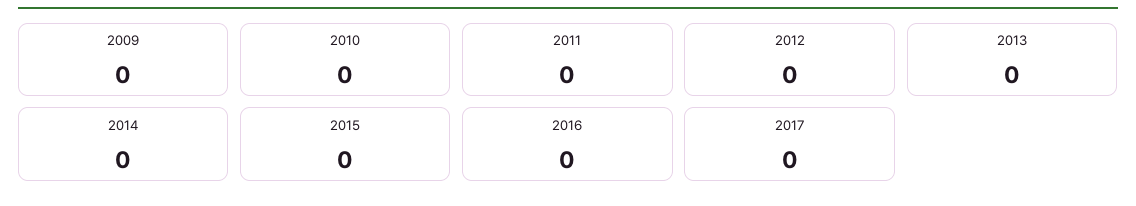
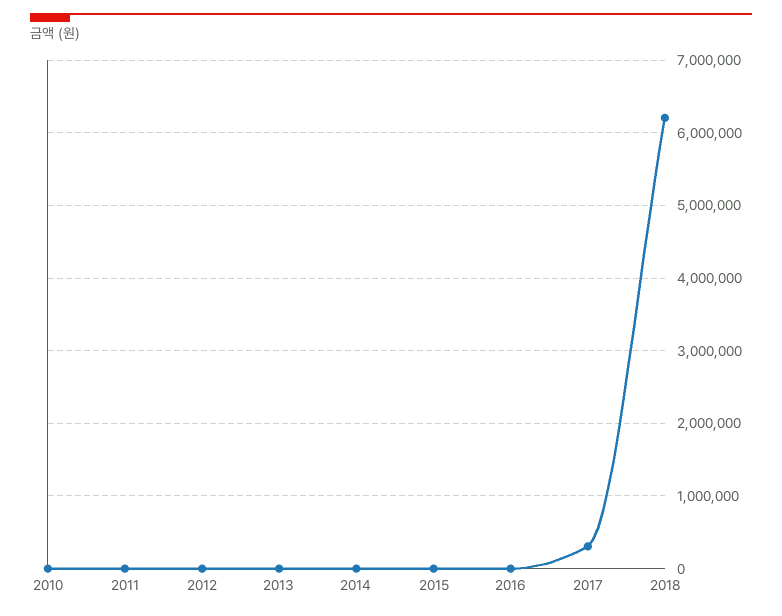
2009: 0 -> none
2017: 0 -> 300000
2018: none -> 6200000

